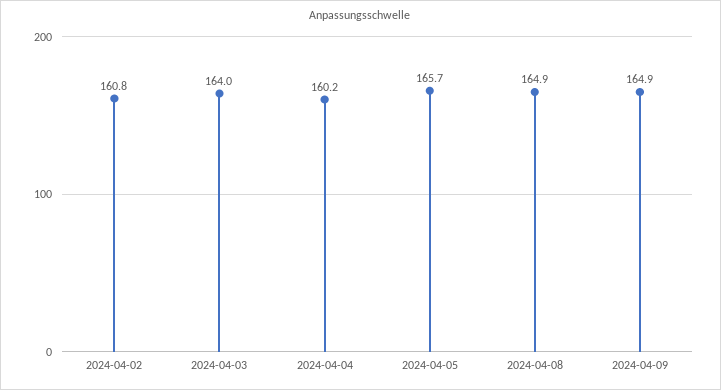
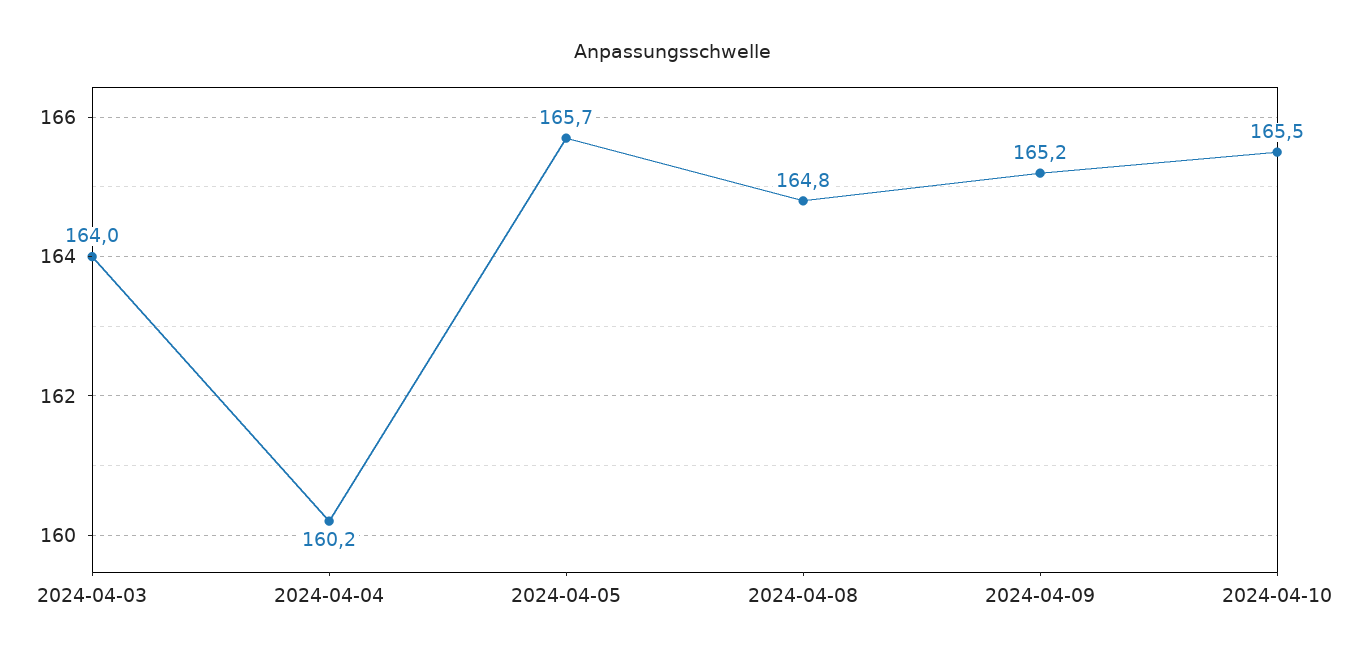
2024-04-02: 160.8 -> none
2024-04-08: 164.9 -> 164.8
2024-04-09: 164.9 -> 165.2
2024-04-10: none -> 165.5

